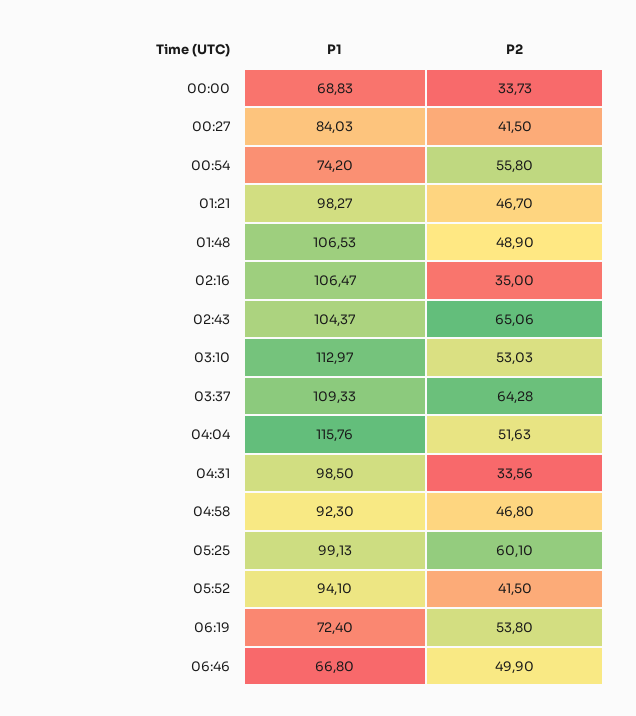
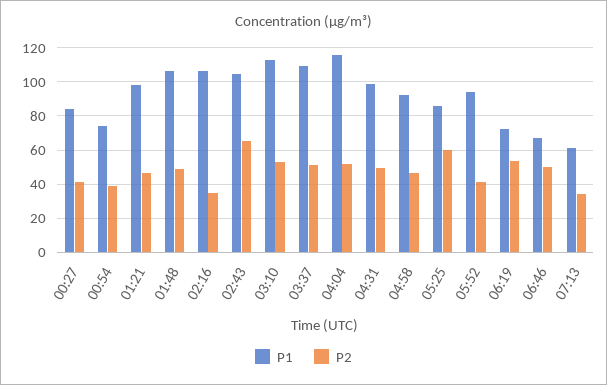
P1, 00:00: 68.83 -> none
P2, 00:00: 33.73 -> none
P2, 00:54: 55.8 -> 40
P2, 03:37: 64.28 -> 50
P2, 04:31: 33.56 -> 50
P1, 05:25: 99.13 -> 85
P1, 07:13: none -> 60
P2, 07:13: none -> 35

